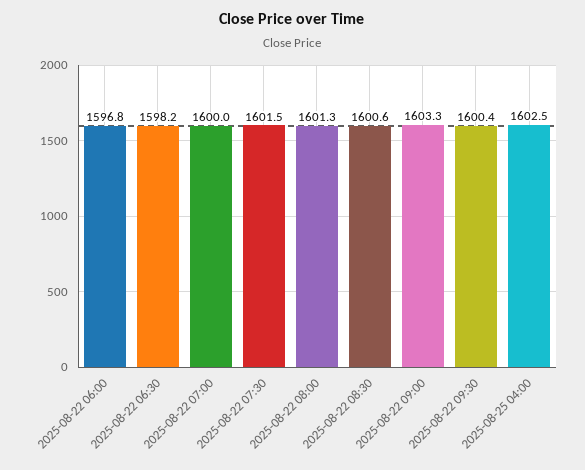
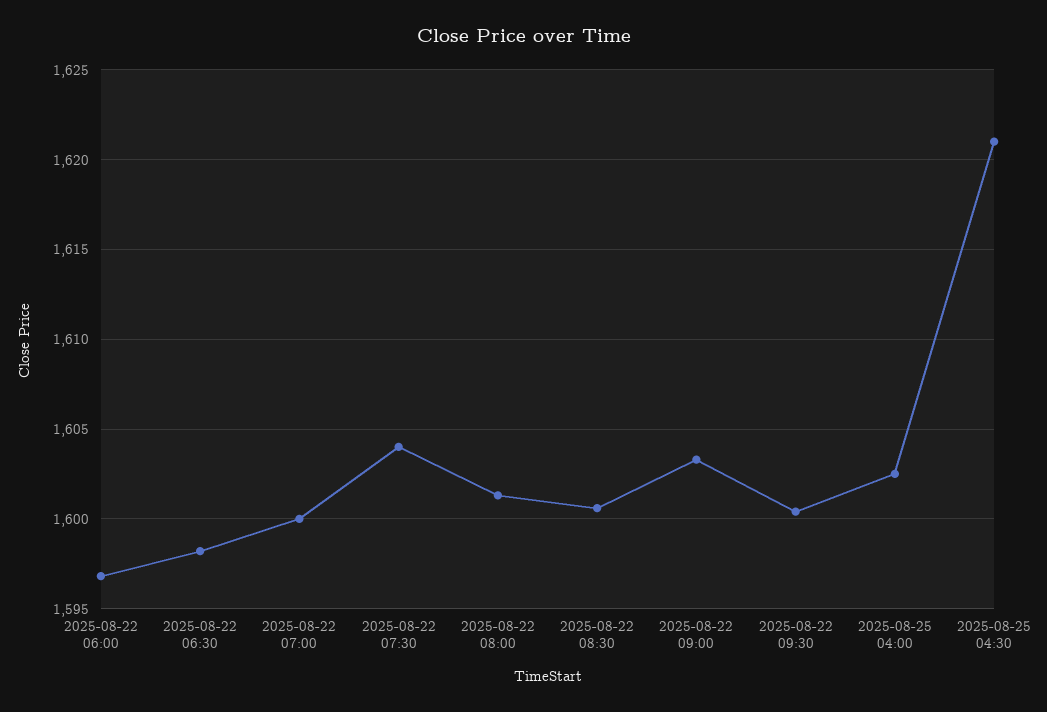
2025-08-22 07:30: 1601.5 -> 1604
2025-08-25 04:30: none -> 1621

